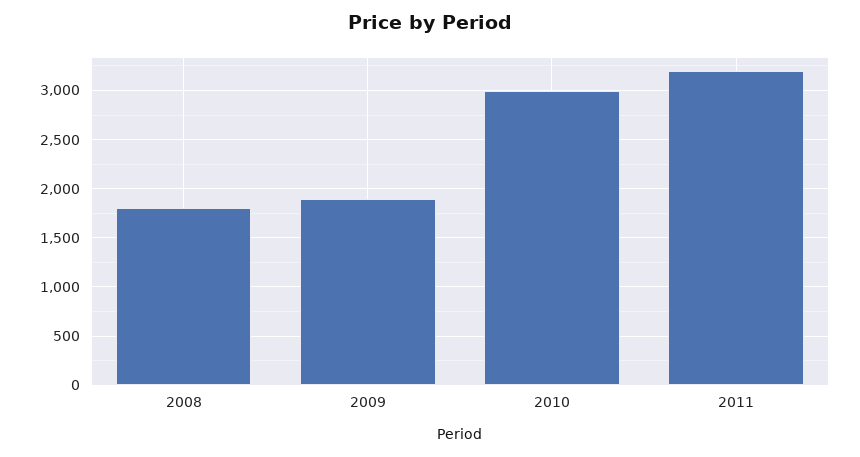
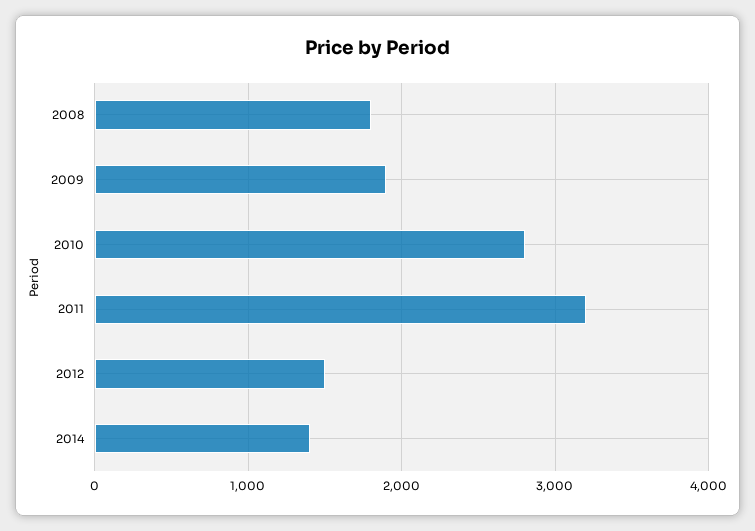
2010: 3000 -> 2800
2012: none -> 1500
2014: none -> 1400

